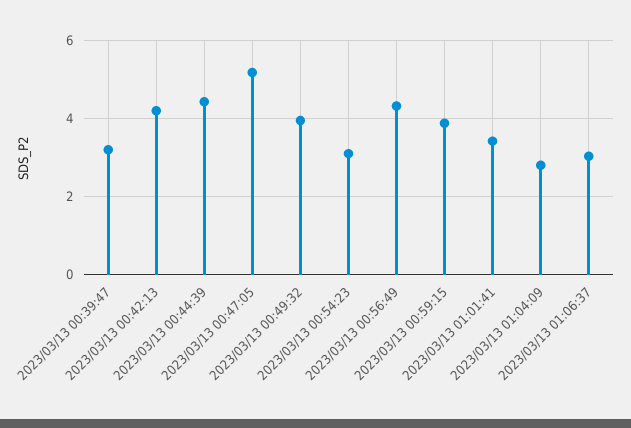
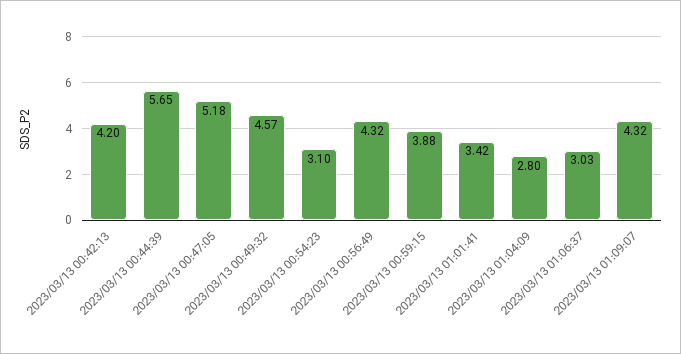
2023/03/13 00:39:47: 3.2 -> none
2023/03/13 00:44:39: 4.4 -> 5.65
2023/03/13 00:49:32: 4 -> 4.57
2023/03/13 01:09:07: none -> 4.32

